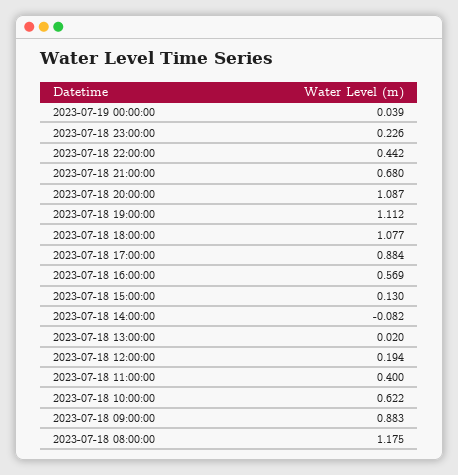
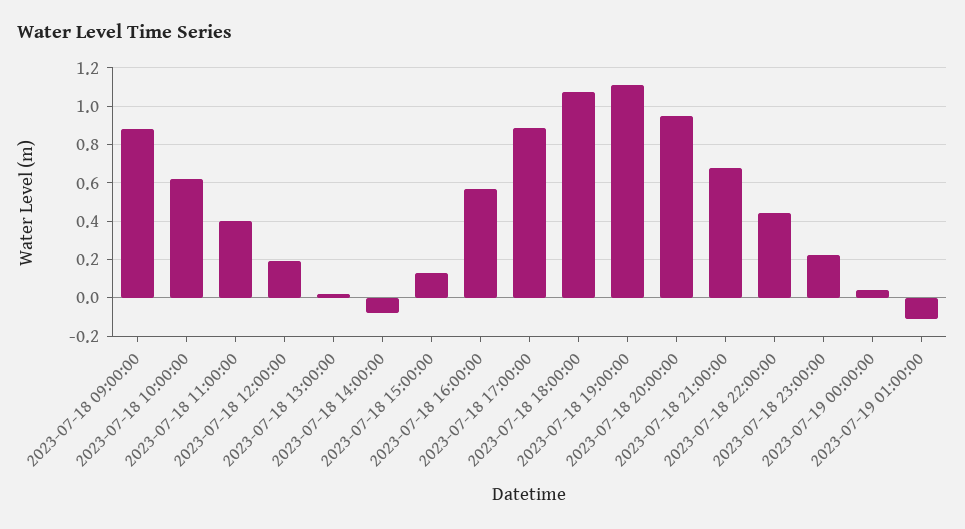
2023-07-18 20:00:00: 1.087 -> 0.95
2023-07-18 08:00:00: 1.175 -> none
2023-07-19 01:00:00: none -> -0.1

